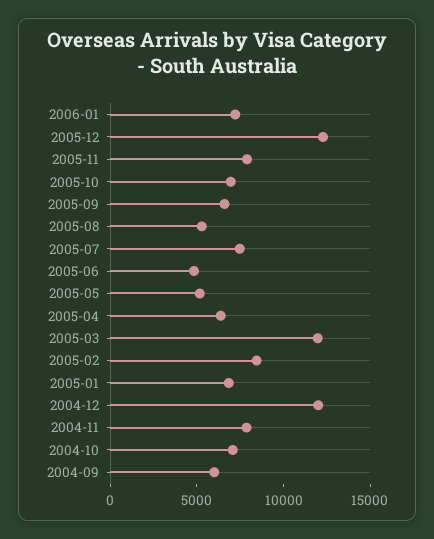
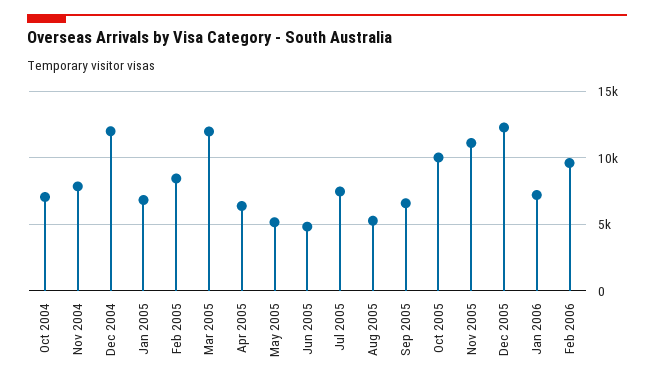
2005-11: 8000 -> 11000
2005-10: 7000 -> 10000
2004-09: 6000 -> none
Feb 2006: none -> 9500

